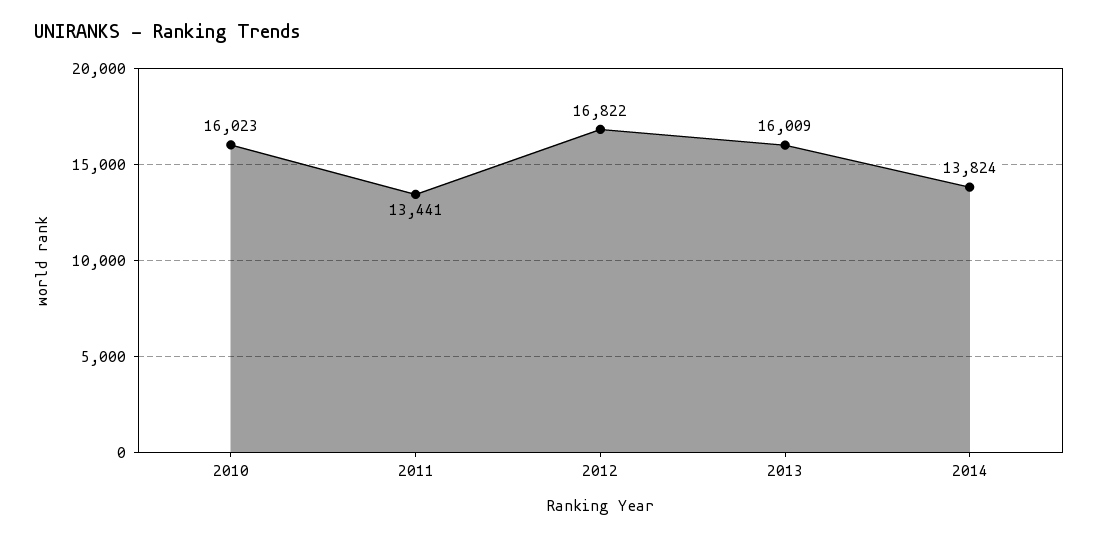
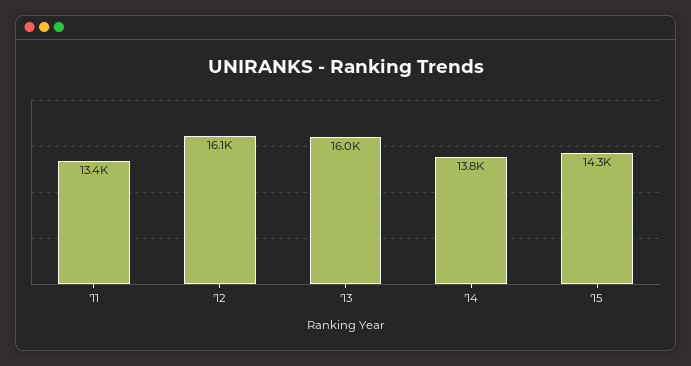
2010: 16023 -> none
2012: 16822 -> 16100
'15: none -> 14300

